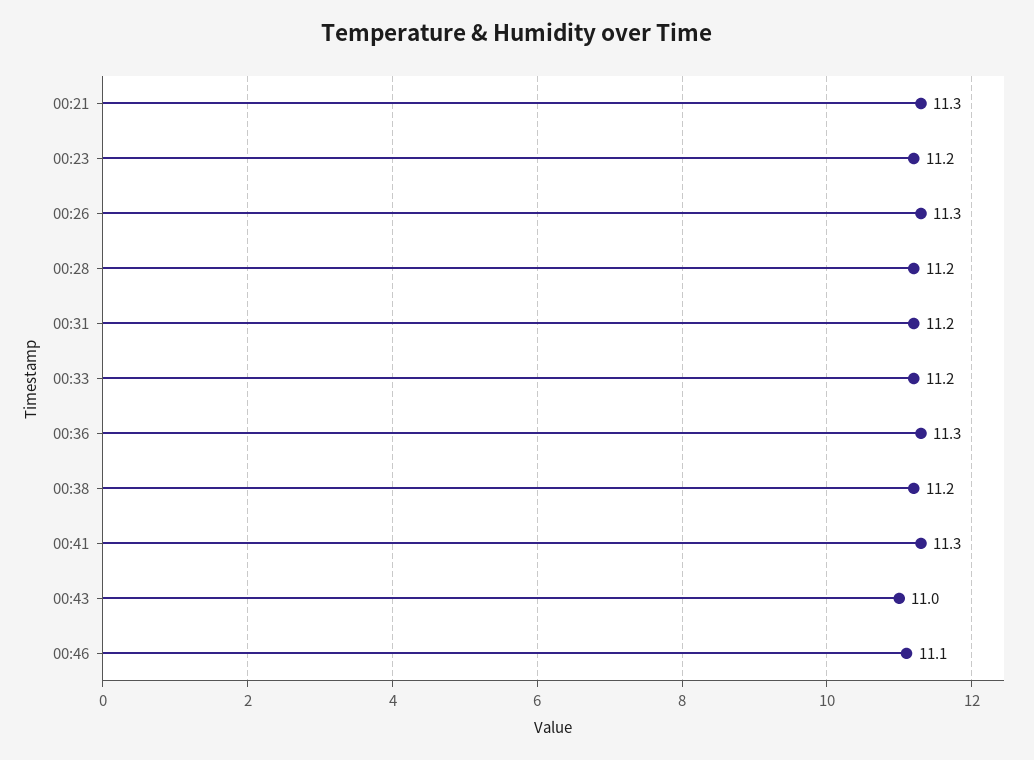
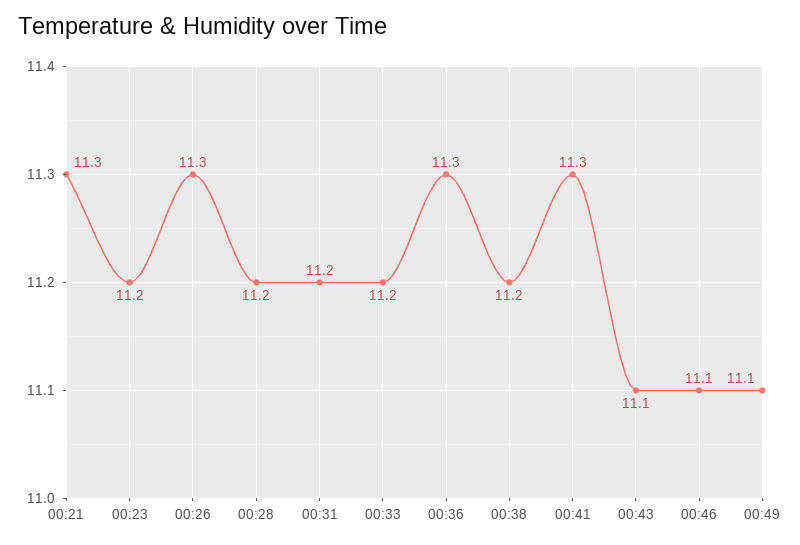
00:43: 11 -> 11.1
00:49: none -> 11.1

